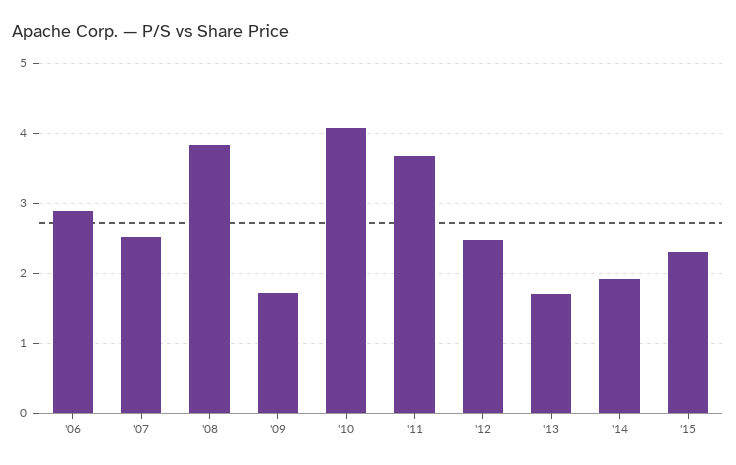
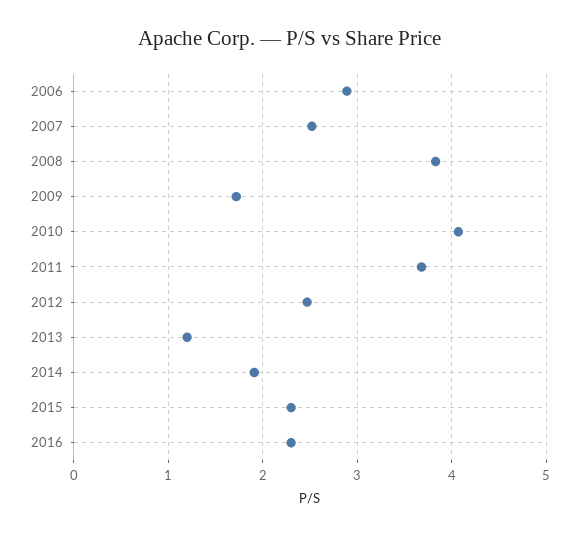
'13: 1.7 -> 1.2
2016: none -> 2.3

